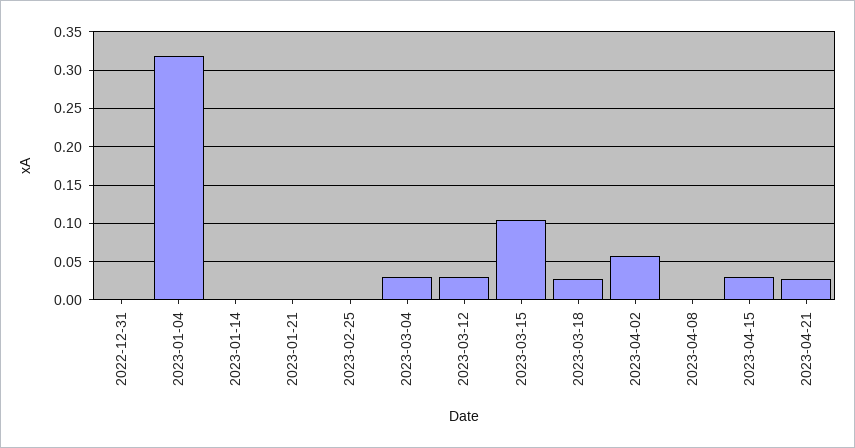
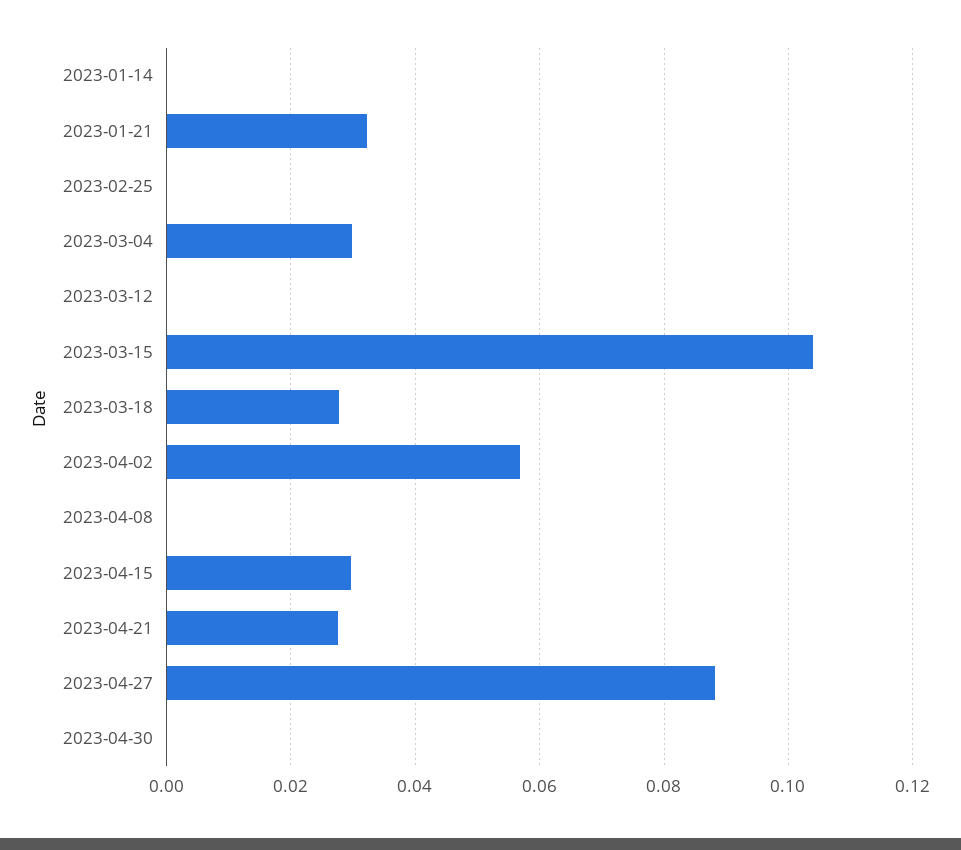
2022-12-31: 0 -> none
2023-01-04: 0.32 -> none
2023-01-21: 0 -> 0.032
2023-03-12: 0.03 -> 0
2023-04-27: none -> 0.088
2023-04-30: none -> 0

